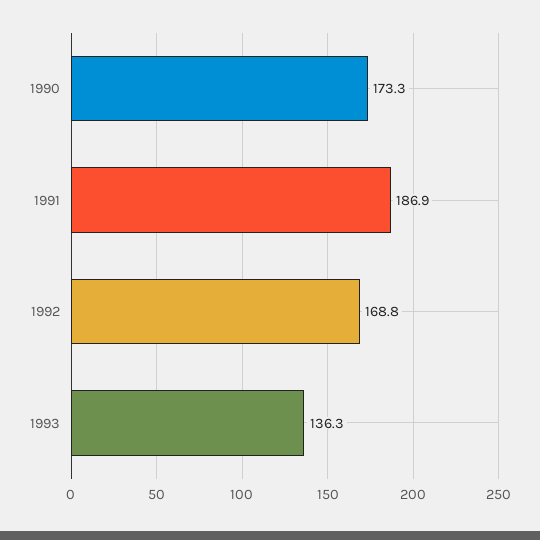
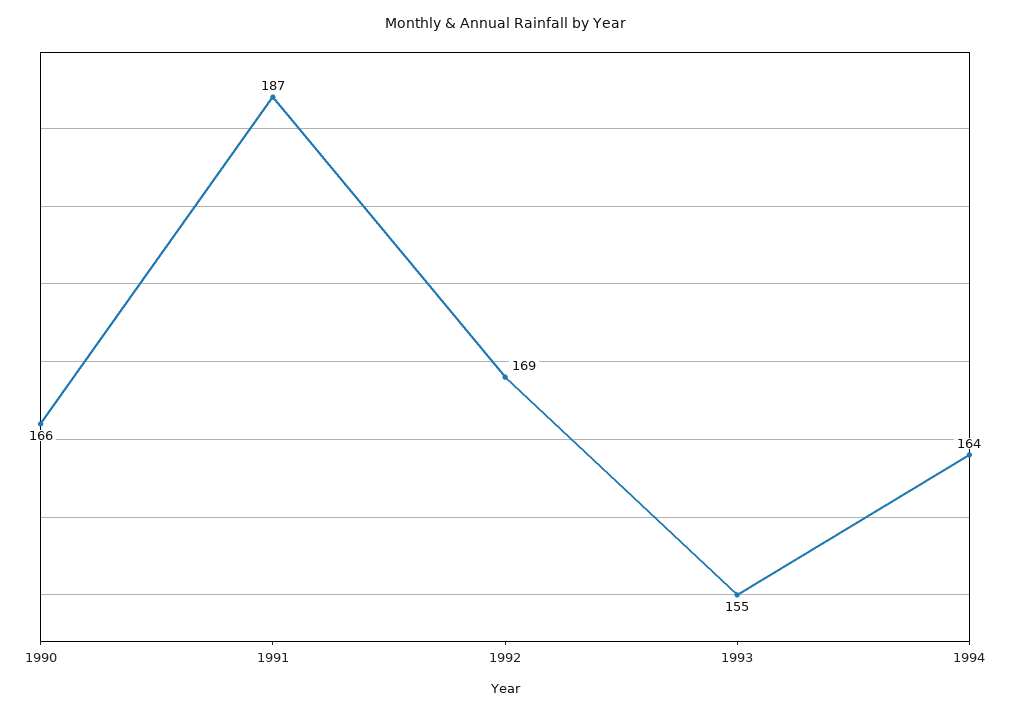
1990: 173.3 -> 166
1993: 136.3 -> 155
1994: none -> 164

